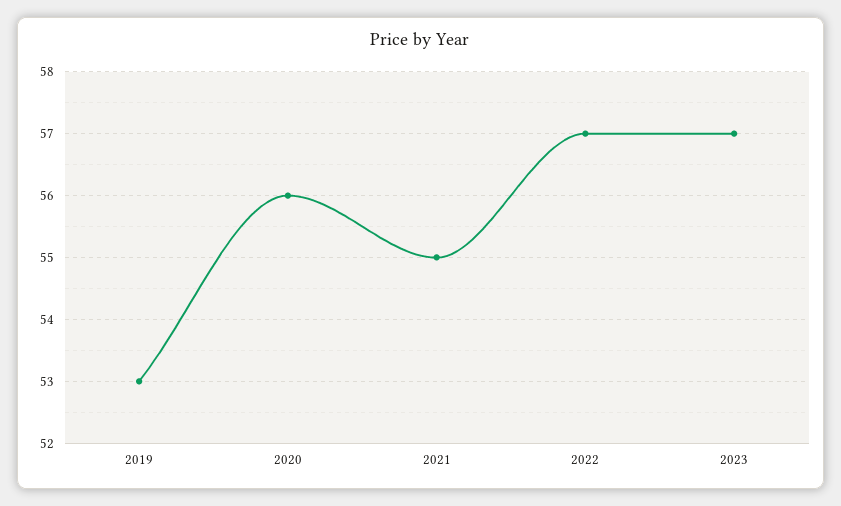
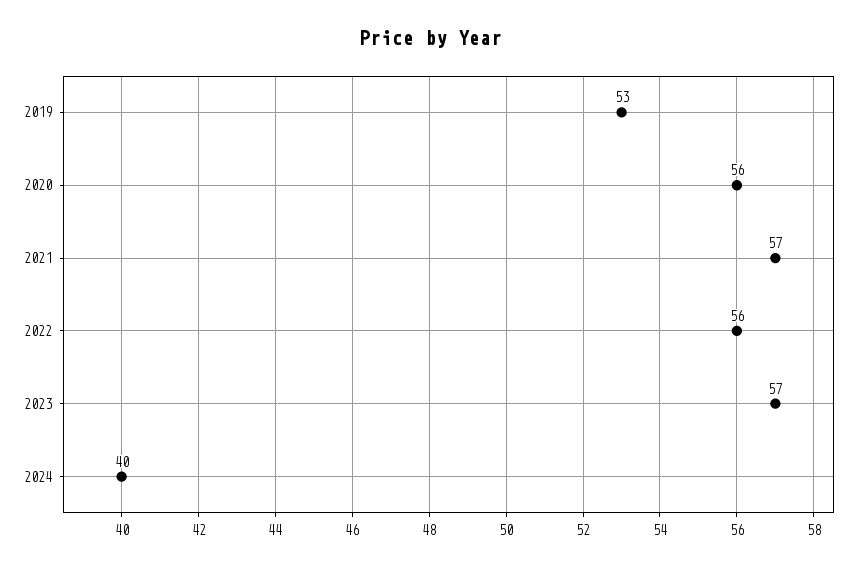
2021: 55 -> 57
2022: 57 -> 56
2024: none -> 40

